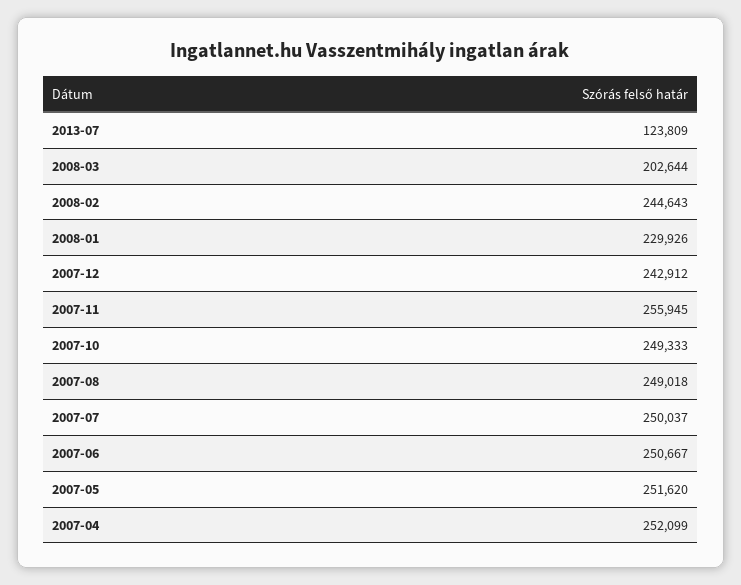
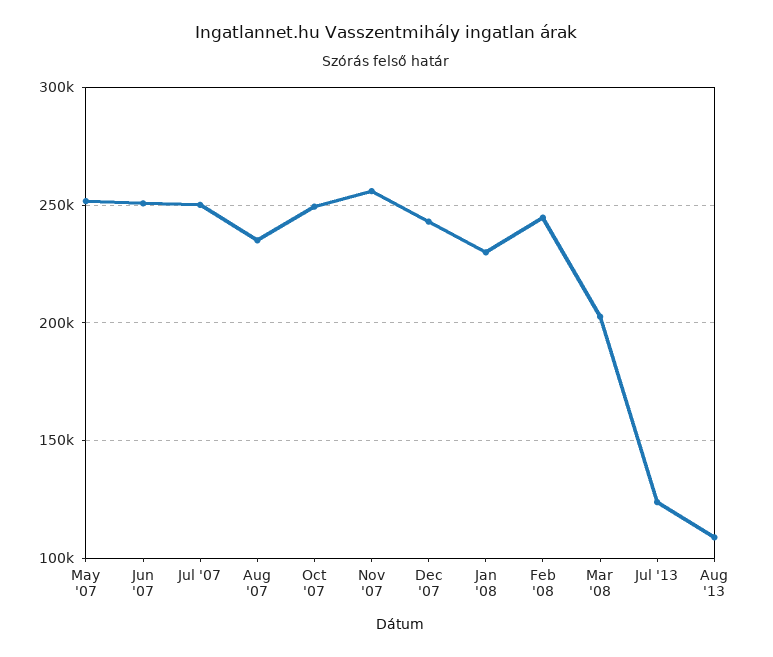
2007-08: 249018 -> 235000
2007-04: 252099 -> none
Aug '13: none -> 110000

